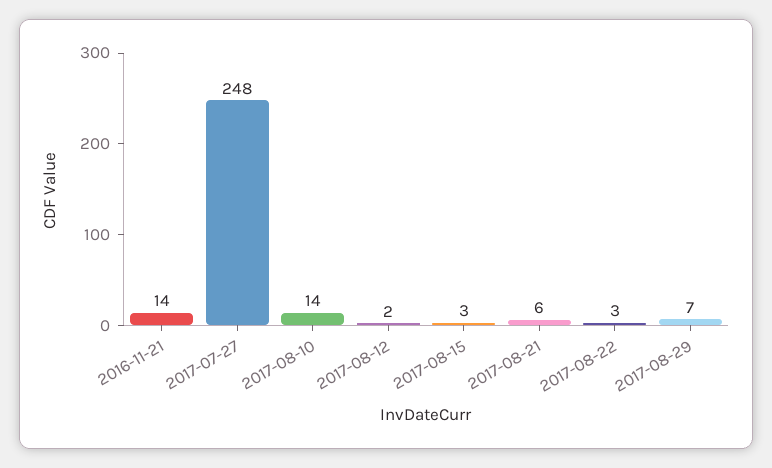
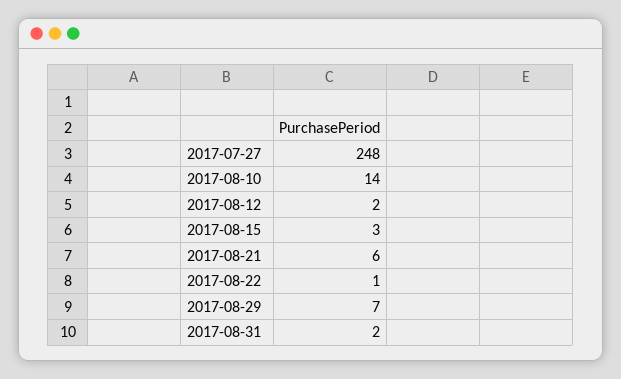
2016-11-21: 14 -> none
2017-08-22: 3 -> 1
2017-08-31: none -> 2

